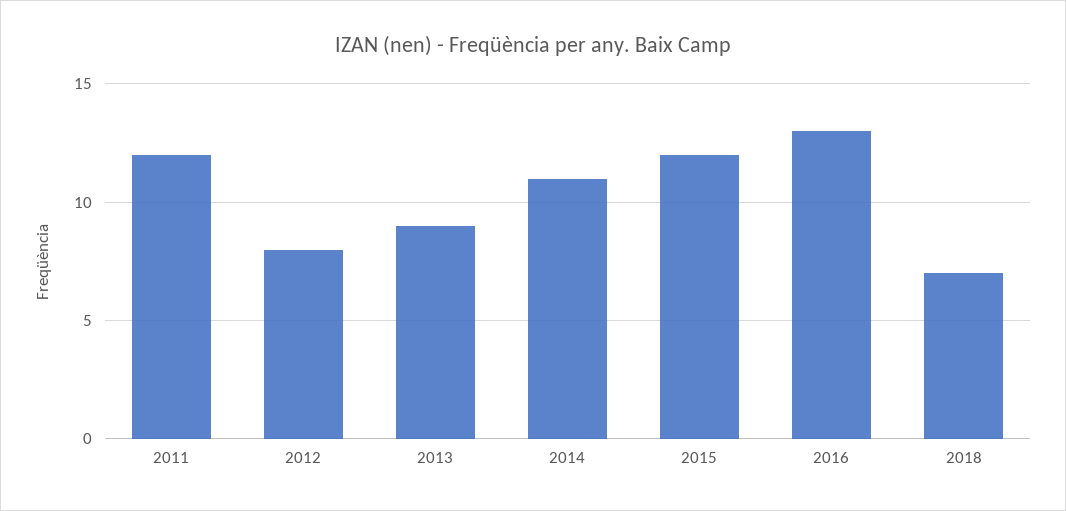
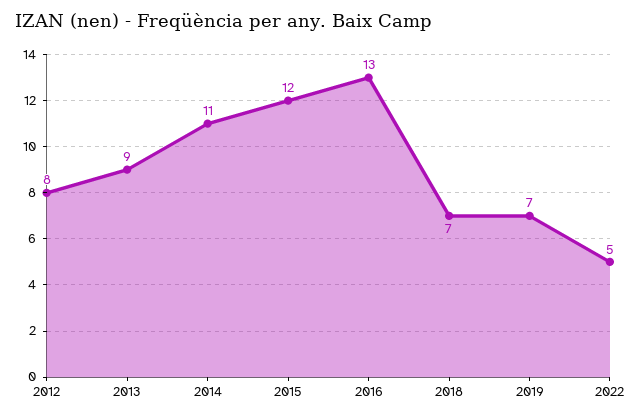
2011: 12 -> none
2019: none -> 7
2022: none -> 5

